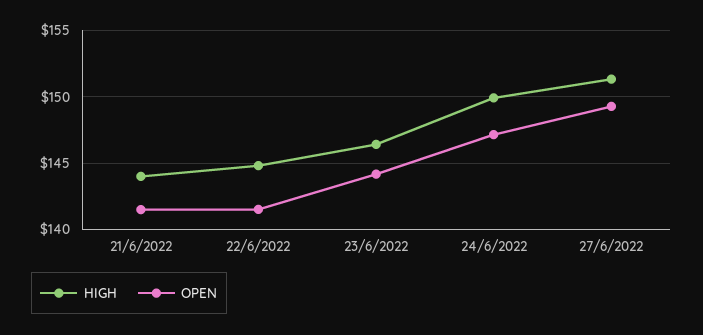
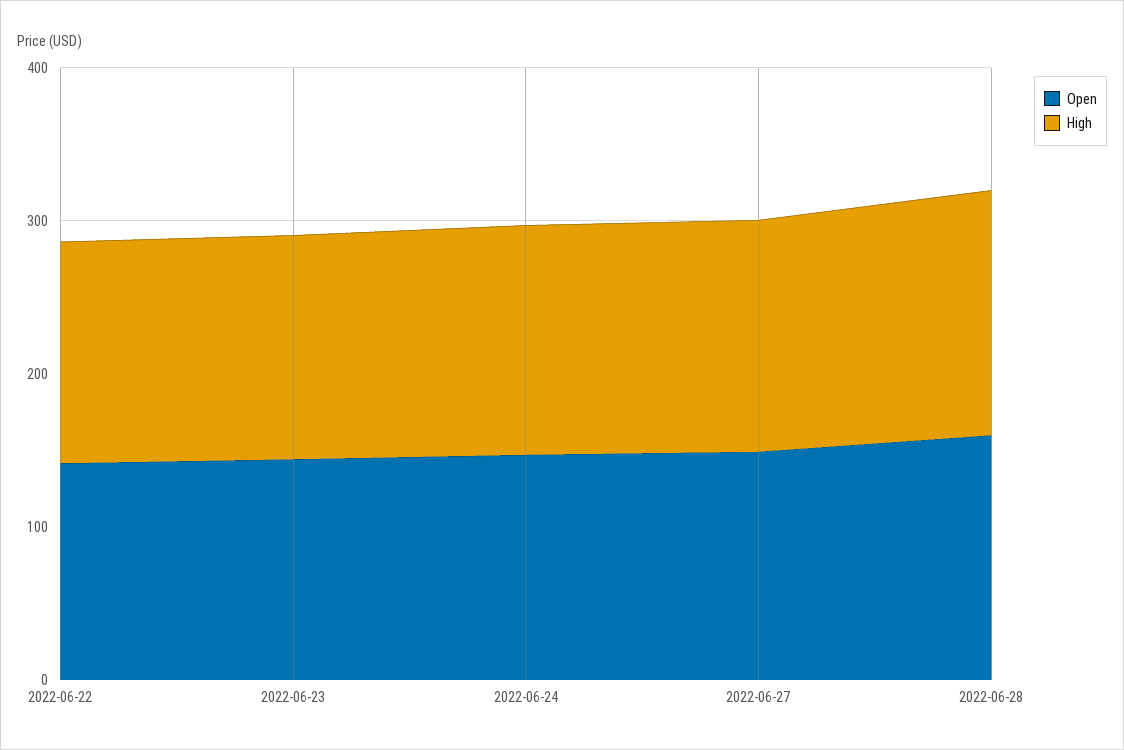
HIGH, 21/6/2022: 144 -> none
OPEN, 21/6/2022: 141.5 -> none
OPEN, 2022-06-28: none -> 160
HIGH, 2022-06-28: none -> 160

